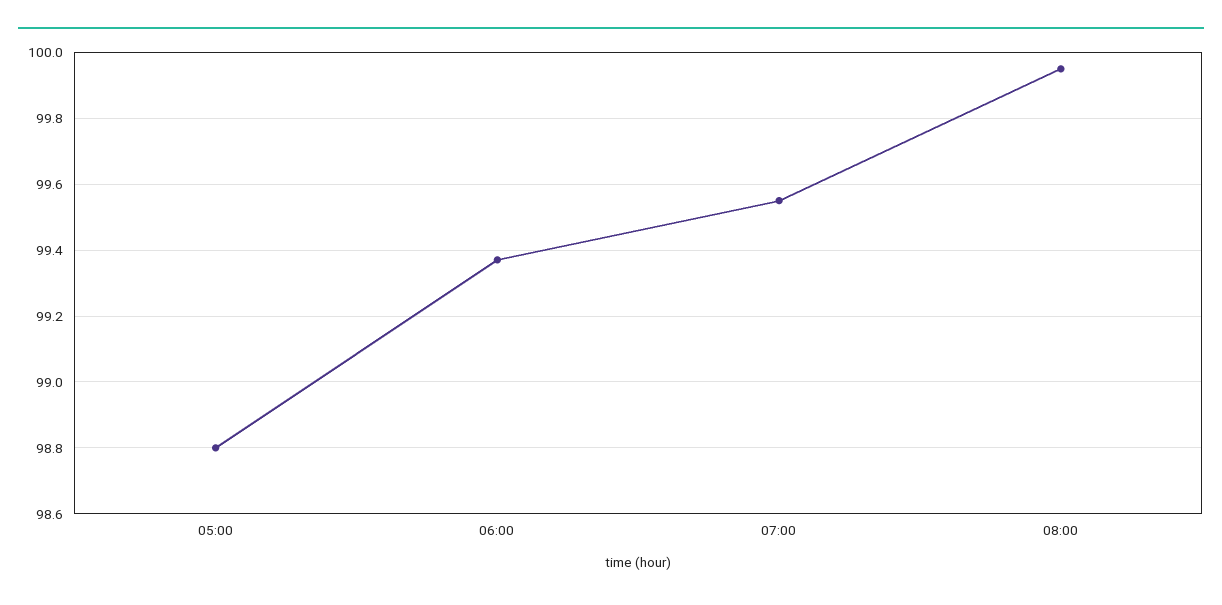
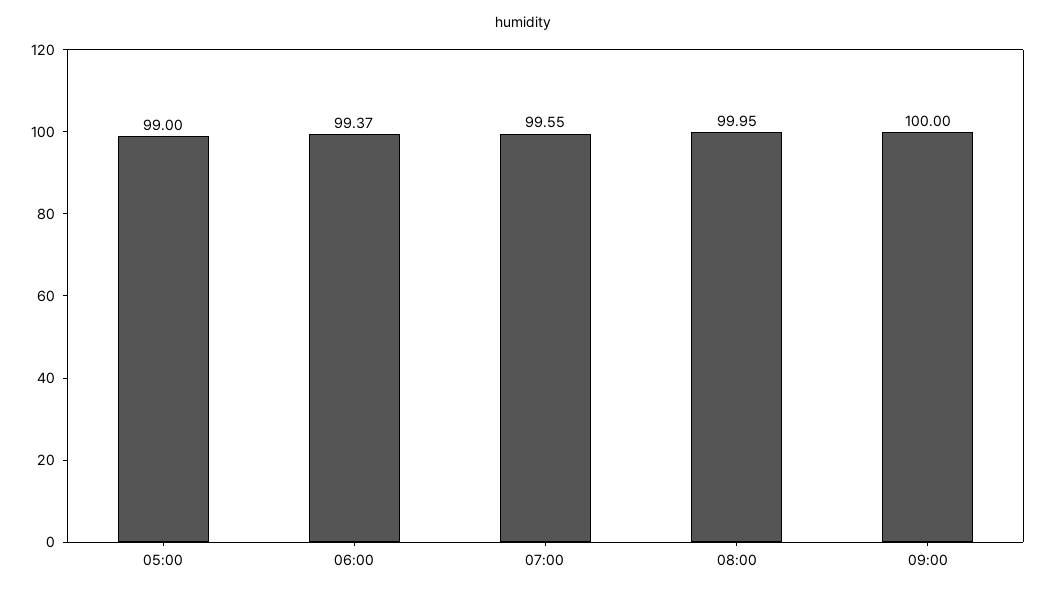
05:00: 98.8 -> 99
09:00: none -> 100

